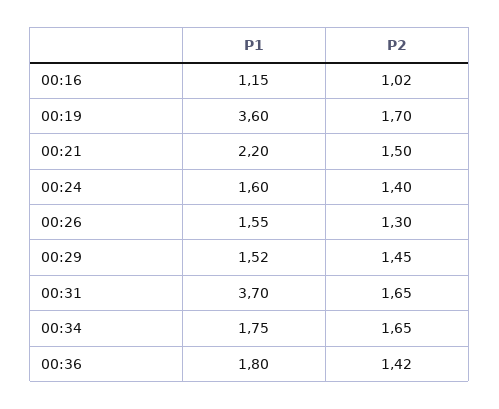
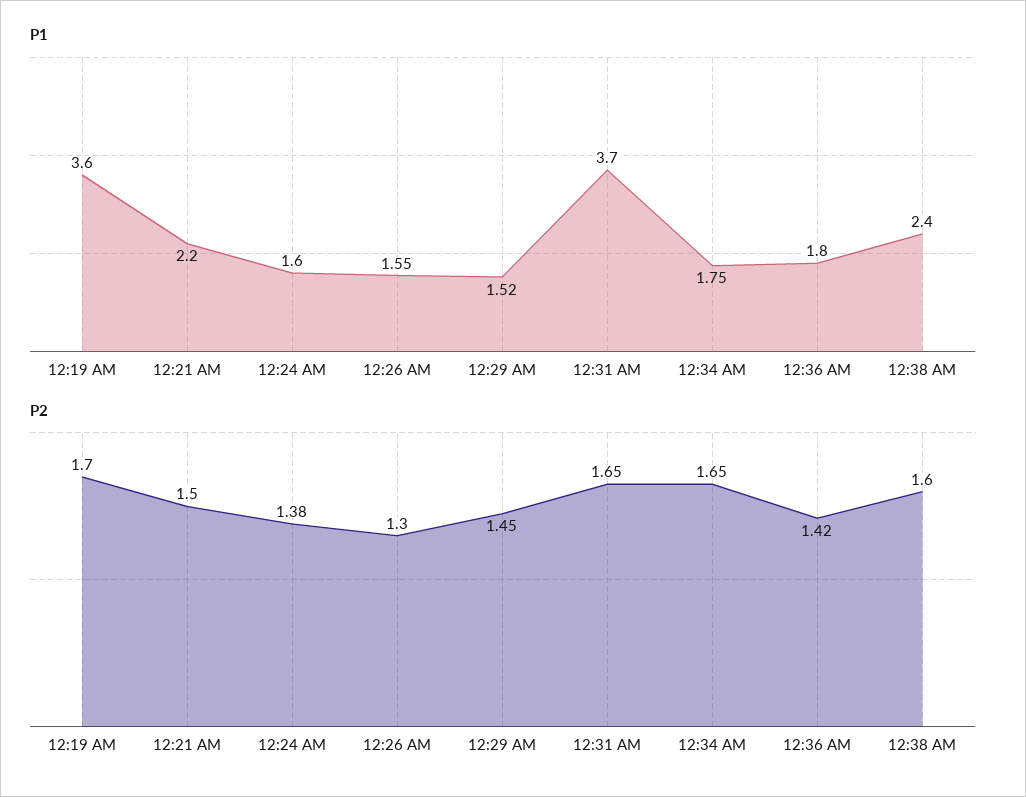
P1, 00:16: 1.15 -> none
P2, 00:16: 1.02 -> none
P2, 00:24: 1.4 -> 1.38
P1, 12:38 AM: none -> 2.4
P2, 12:38 AM: none -> 1.6

